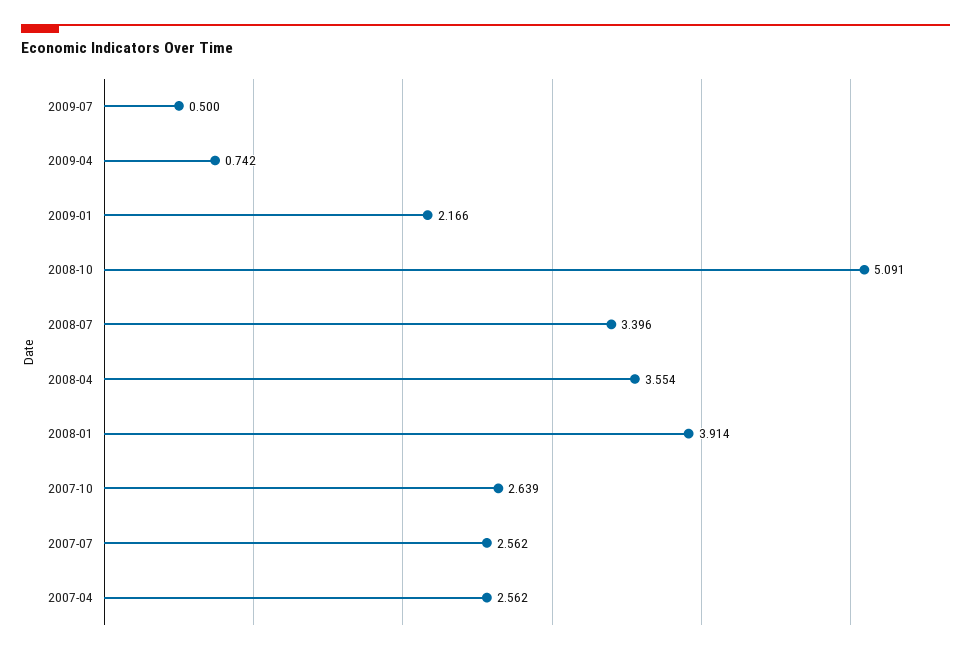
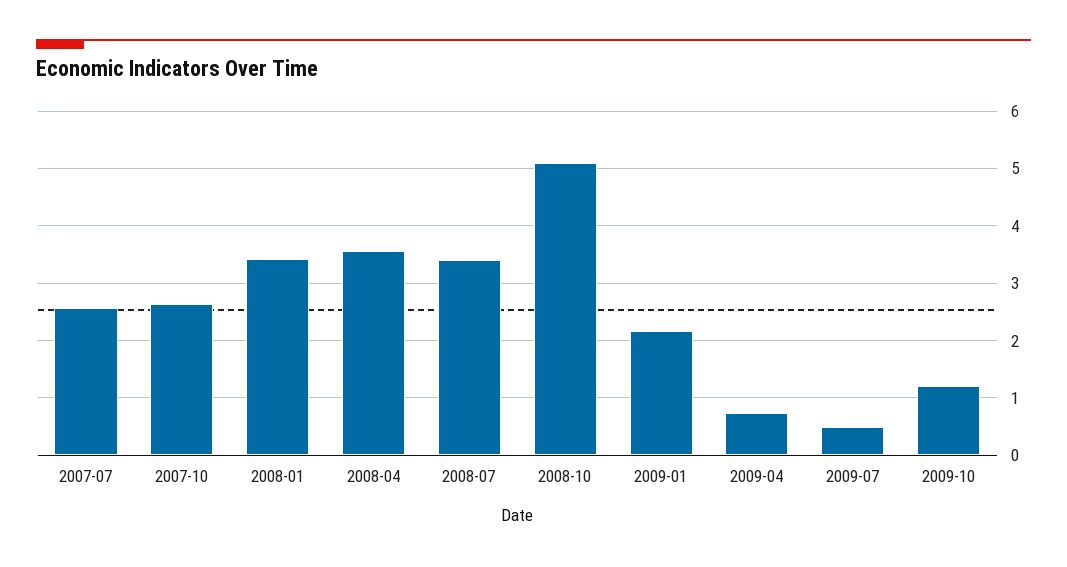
2008-01: 3.914 -> 3.4
2007-04: 2.562 -> none
2009-10: none -> 1.2

